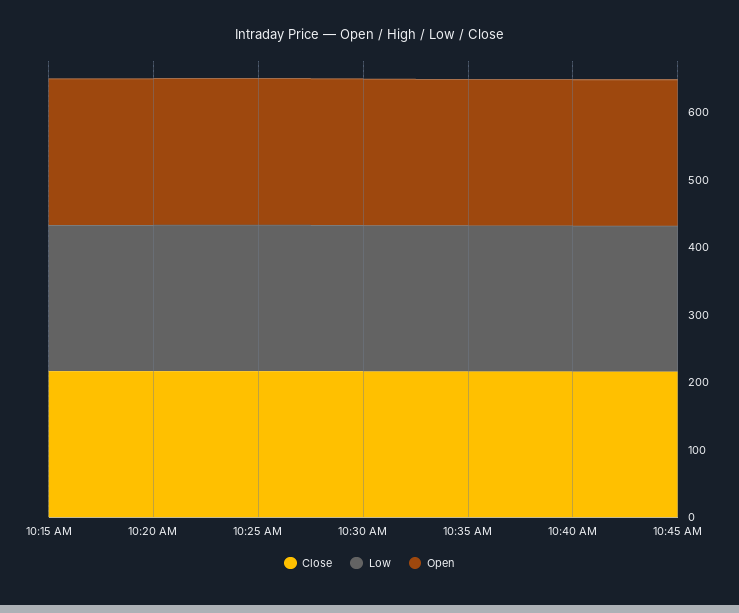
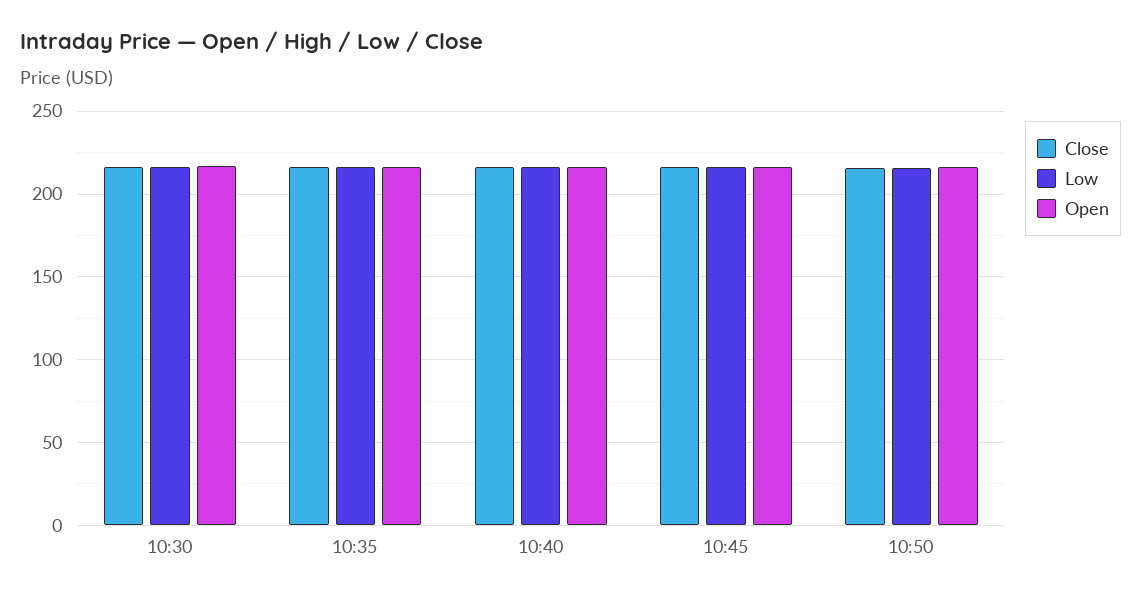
Close, 10:15 AM: 220 -> none
Low, 10:15 AM: 220 -> none
Open, 10:15 AM: 220 -> none
Close, 10:20 AM: 220 -> none
Low, 10:20 AM: 220 -> none
Open, 10:20 AM: 220 -> none
Close, 10:25 AM: 220 -> none
Low, 10:25 AM: 220 -> none
Open, 10:25 AM: 220 -> none
Close, 10:50: none -> 215
Low, 10:50: none -> 215
Open, 10:50: none -> 215

